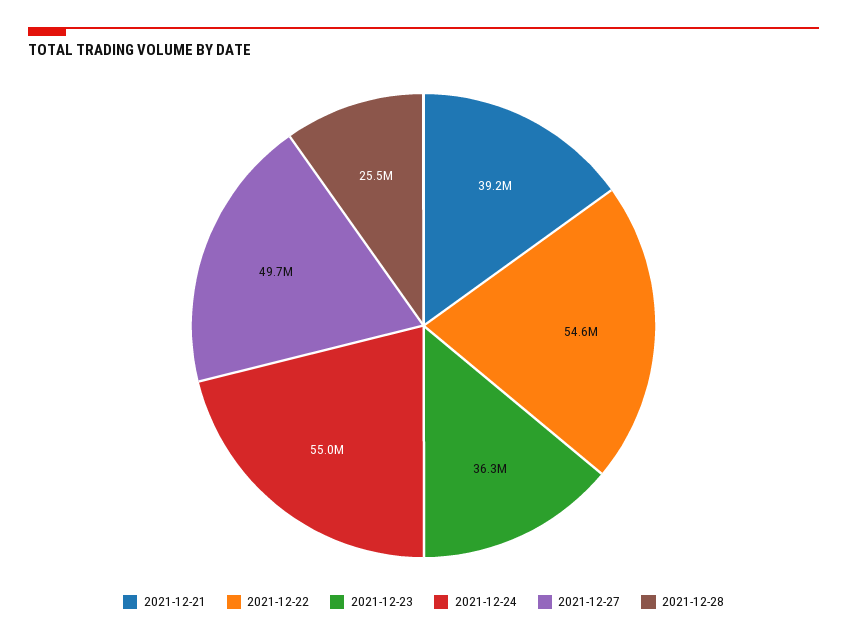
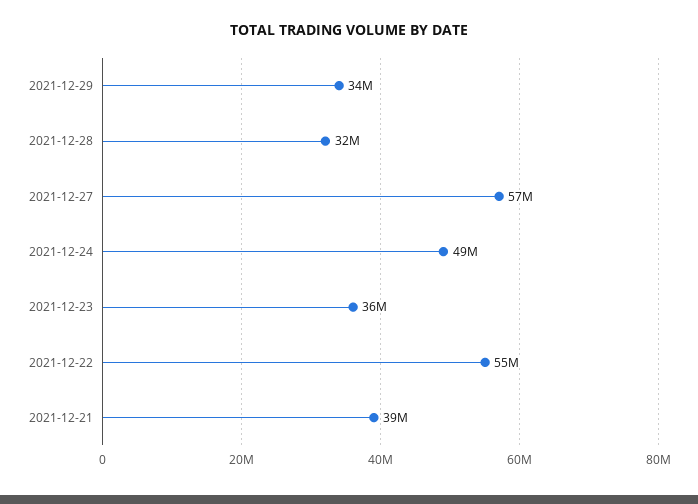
2021-12-24: 55000000 -> 49000000
2021-12-27: 49700000 -> 57000000
2021-12-28: 25500000 -> 32000000
2021-12-29: none -> 34000000

